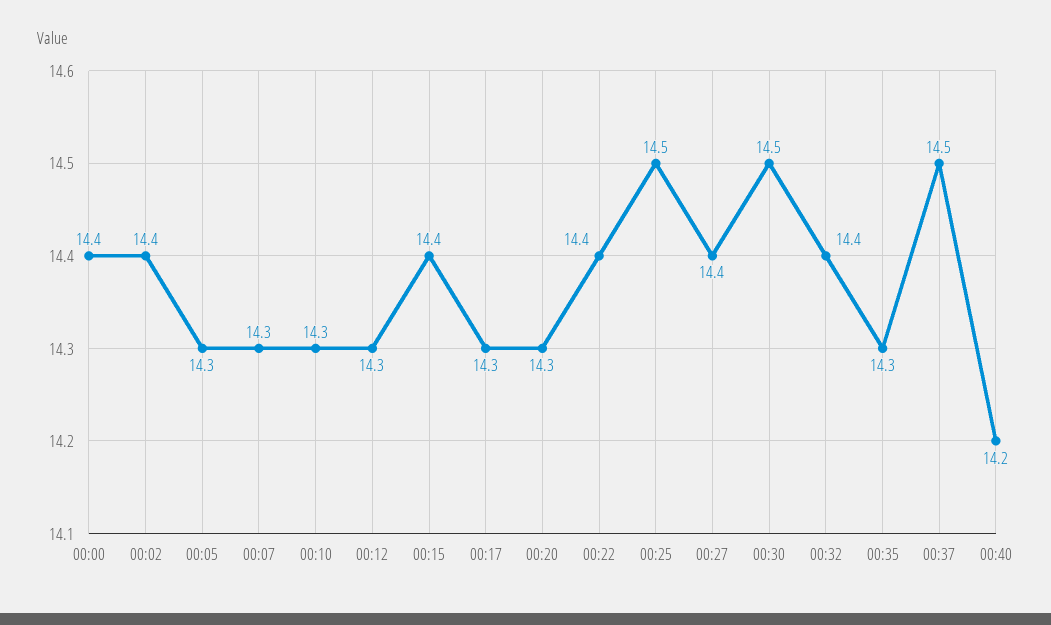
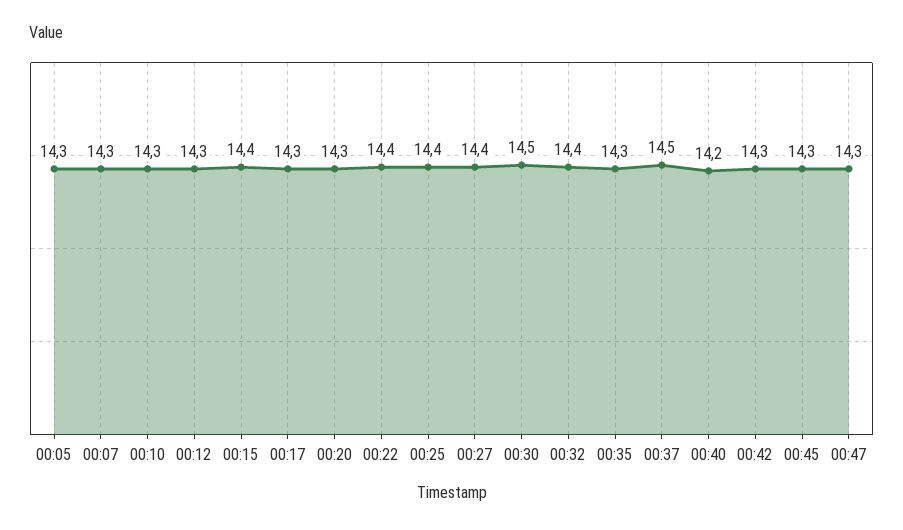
00:00: 14.4 -> none
00:02: 14.4 -> none
00:25: 14.5 -> 14.4
00:42: none -> 14.3
00:45: none -> 14.3
00:47: none -> 14.3

